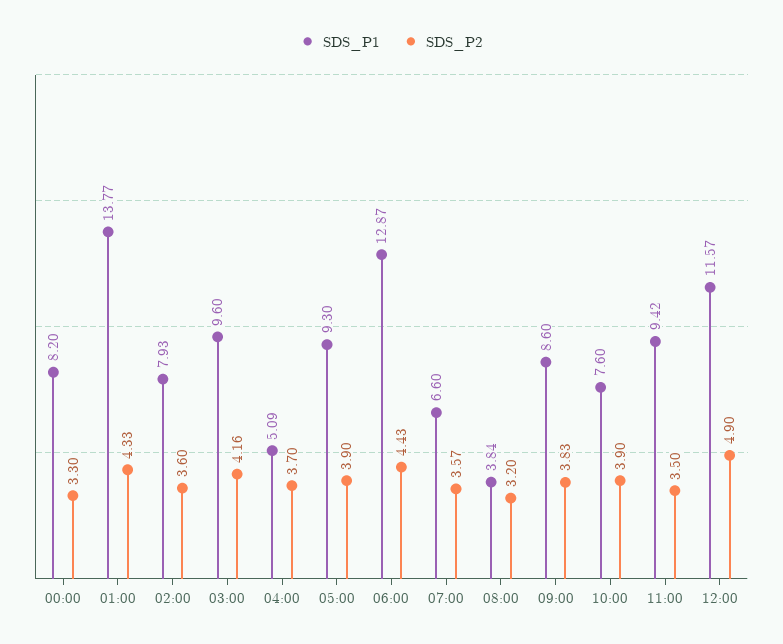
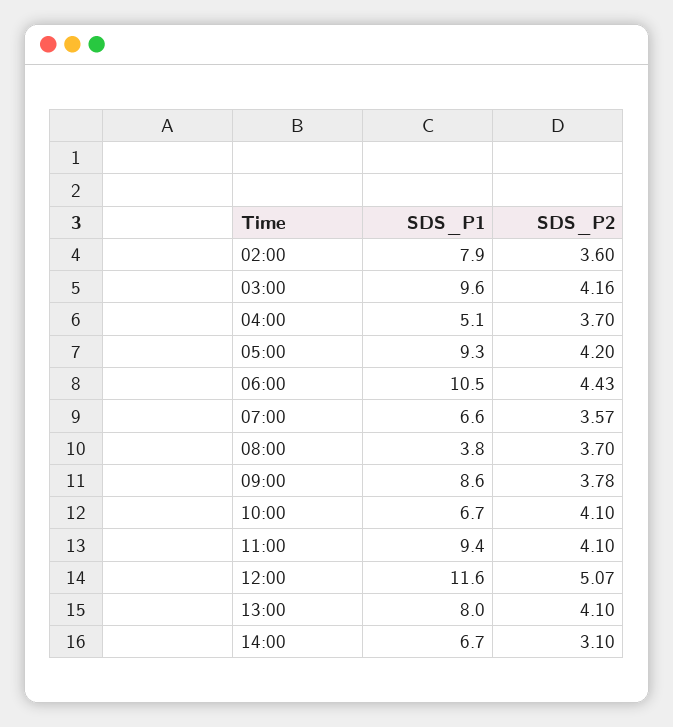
SDS_P1, 00:00: 8.2 -> none
SDS_P2, 00:00: 3.3 -> none
SDS_P1, 01:00: 13.77 -> none
SDS_P2, 01:00: 4.33 -> none
SDS_P2, 05:00: 3.9 -> 4.2
SDS_P1, 06:00: 12.87 -> 10.5
SDS_P2, 08:00: 3.2 -> 3.7
SDS_P2, 09:00: 3.83 -> 3.78
SDS_P1, 10:00: 7.6 -> 6.7
SDS_P2, 10:00: 3.9 -> 4.1
SDS_P2, 11:00: 3.5 -> 4.1
SDS_P2, 12:00: 4.9 -> 5.07
SDS_P1, 13:00: none -> 8
SDS_P2, 13:00: none -> 4.1
SDS_P1, 14:00: none -> 6.7
SDS_P2, 14:00: none -> 3.1

